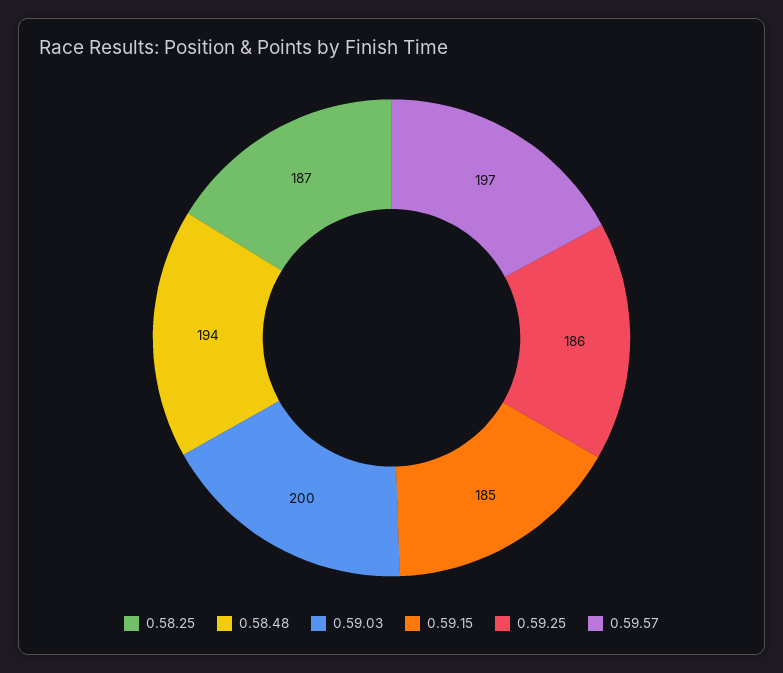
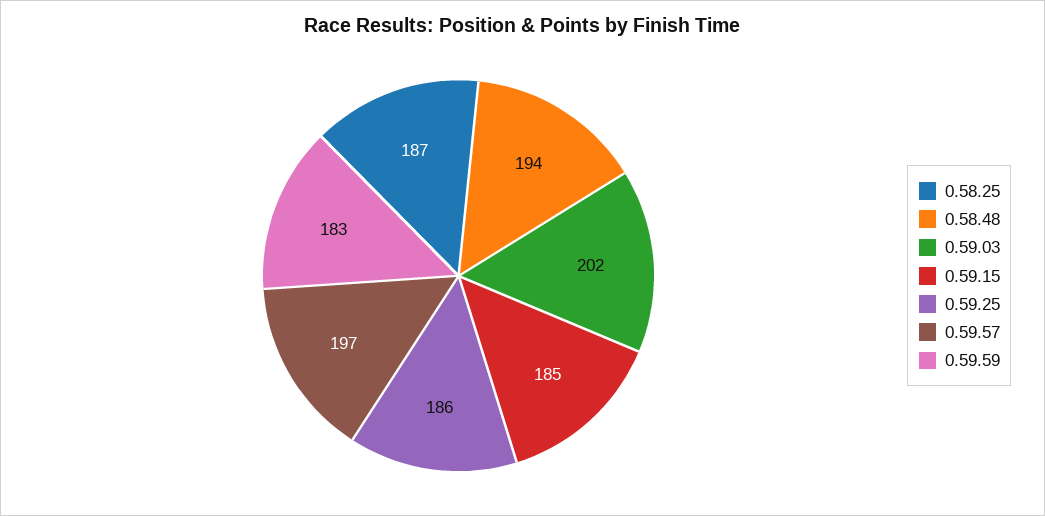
0.59.03: 200 -> 202
0.59.59: none -> 183

